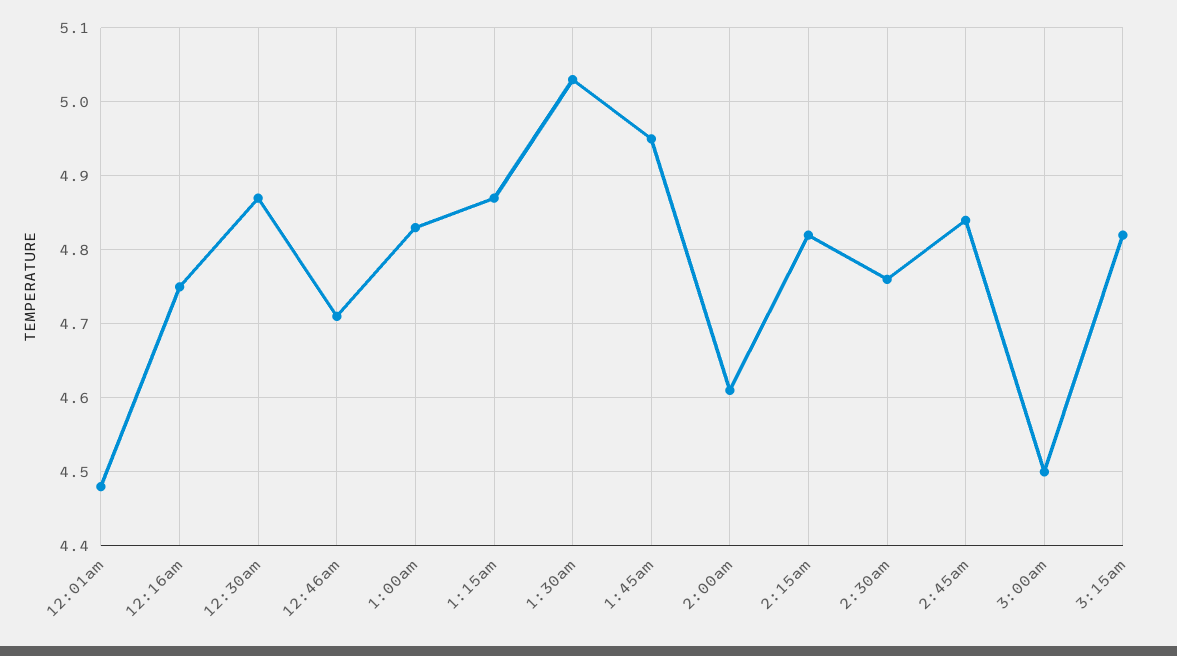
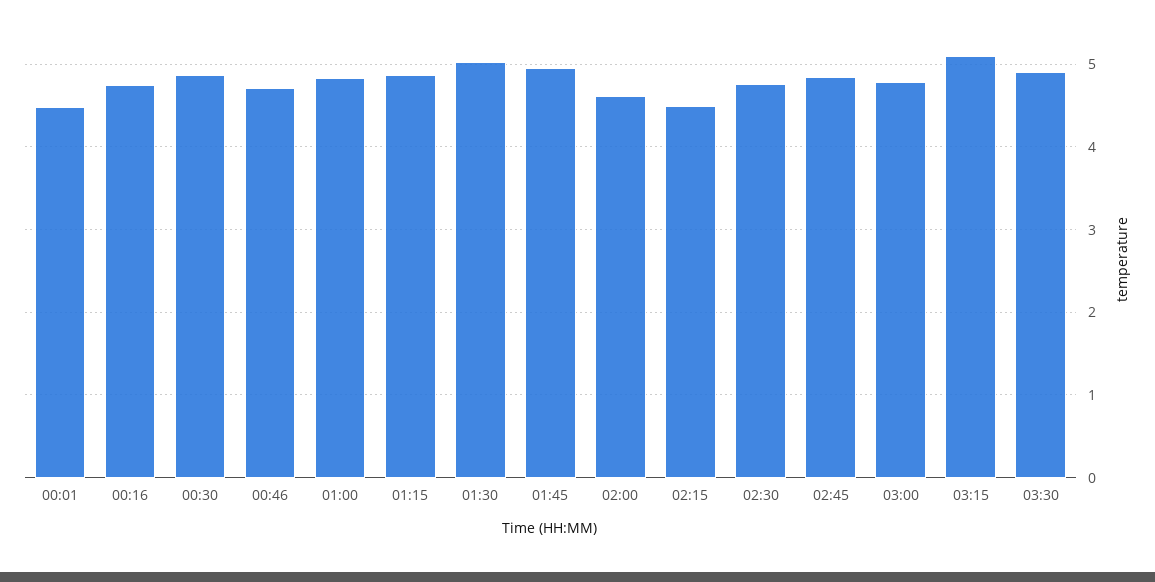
2:15am: 4.82 -> 4.5
3:00am: 4.5 -> 4.8
3:15am: 4.82 -> 5.1
03:30: none -> 4.9

